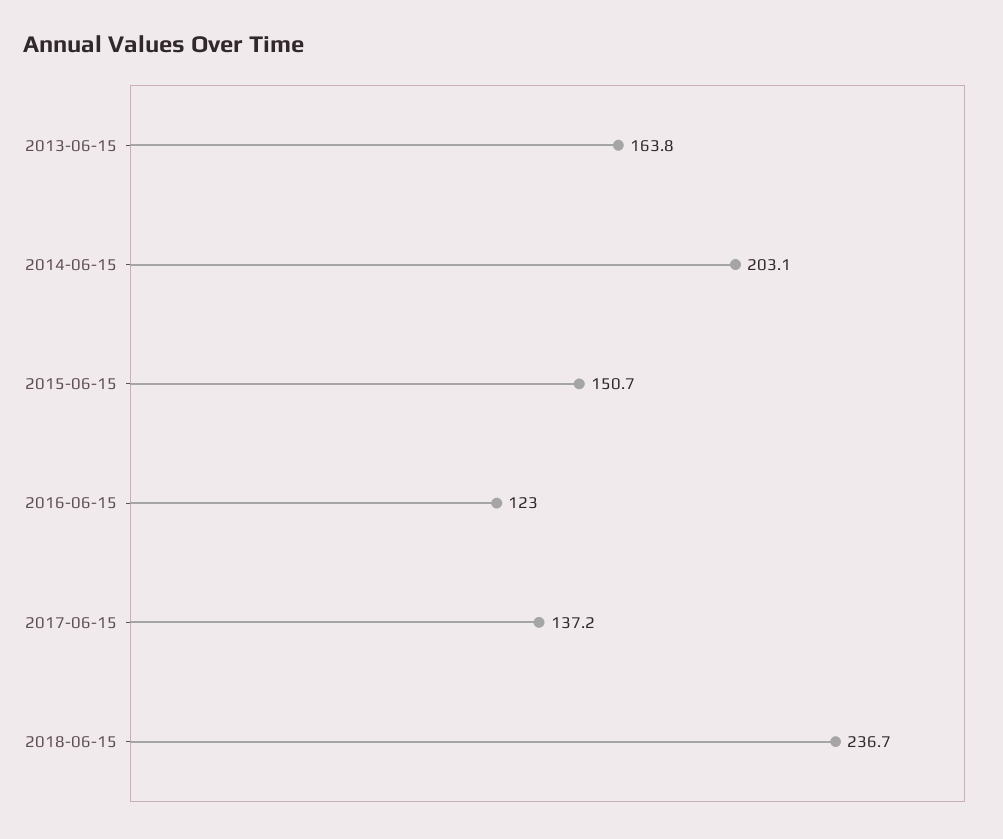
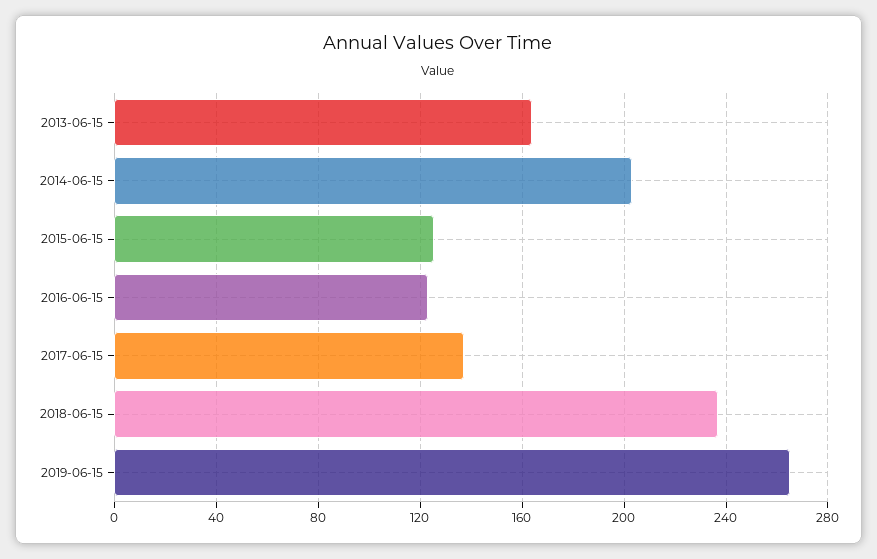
2015-06-15: 150.7 -> 125
2019-06-15: none -> 265

